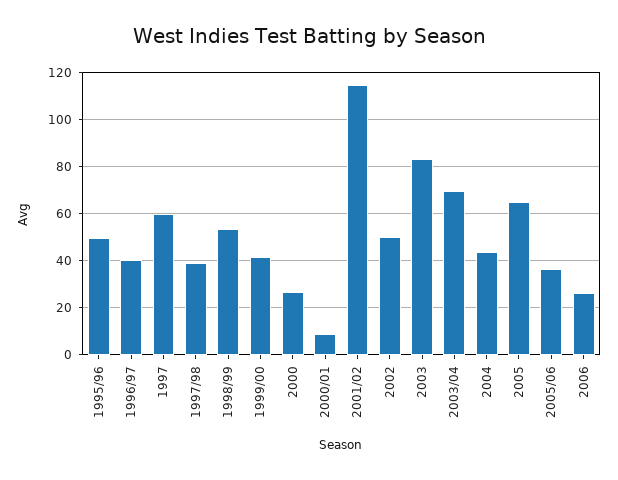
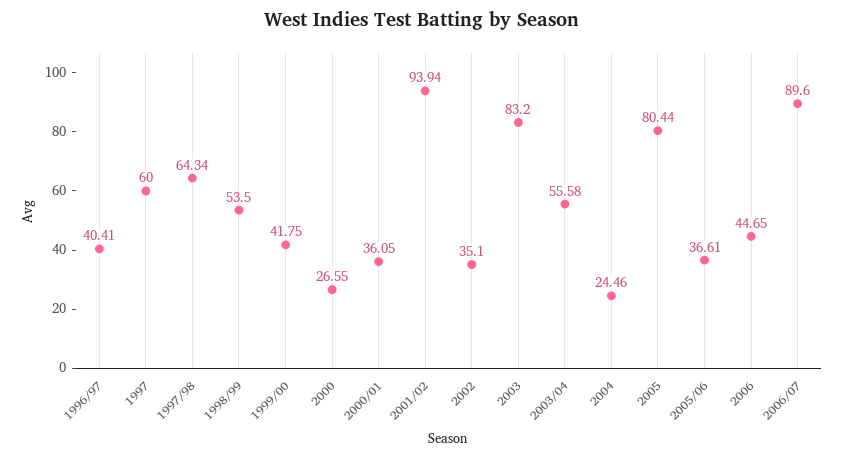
1995/96: 50 -> none
1997/98: 40 -> 64.34
2000/01: 10 -> 36.05
2001/02: 115 -> 93.94
2002: 50 -> 35.1
2003/04: 70 -> 55.58
2004: 45 -> 24.46
2005: 65 -> 80.44
2006: 25 -> 44.65
2006/07: none -> 89.6

